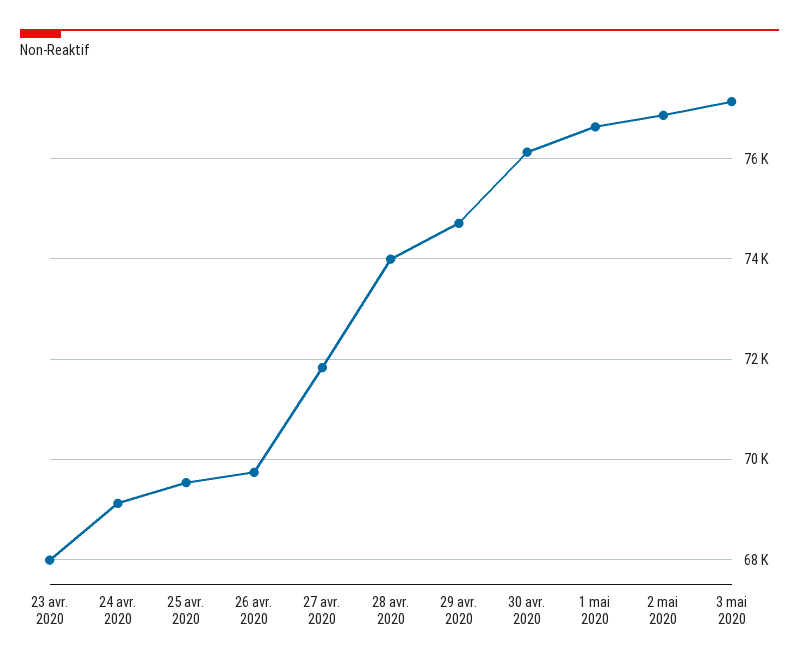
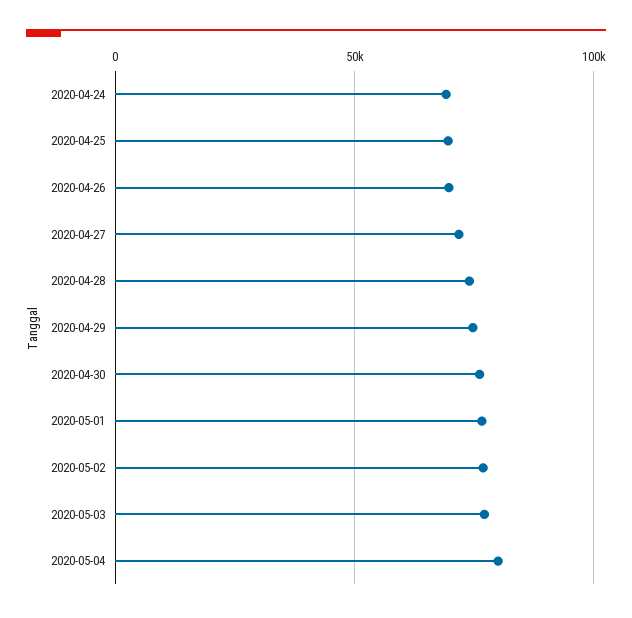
23 avr. 2020: 68000 -> none
2020-05-04: none -> 80000

